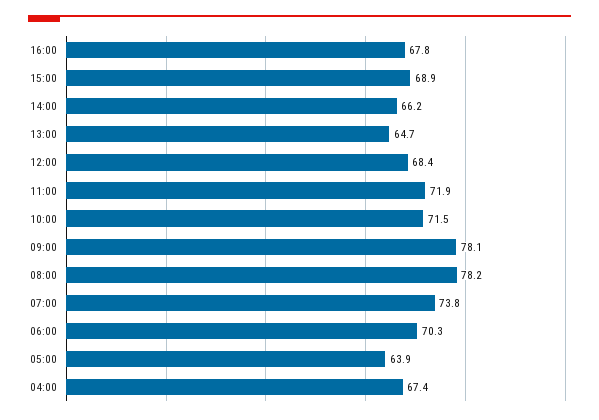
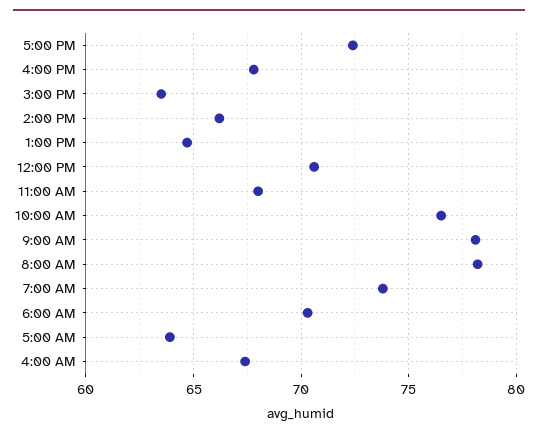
15:00: 68.9 -> 63.5
12:00: 68.4 -> 70.5
11:00: 71.9 -> 68
10:00: 71.5 -> 76.5
5:00 PM: none -> 72.5

